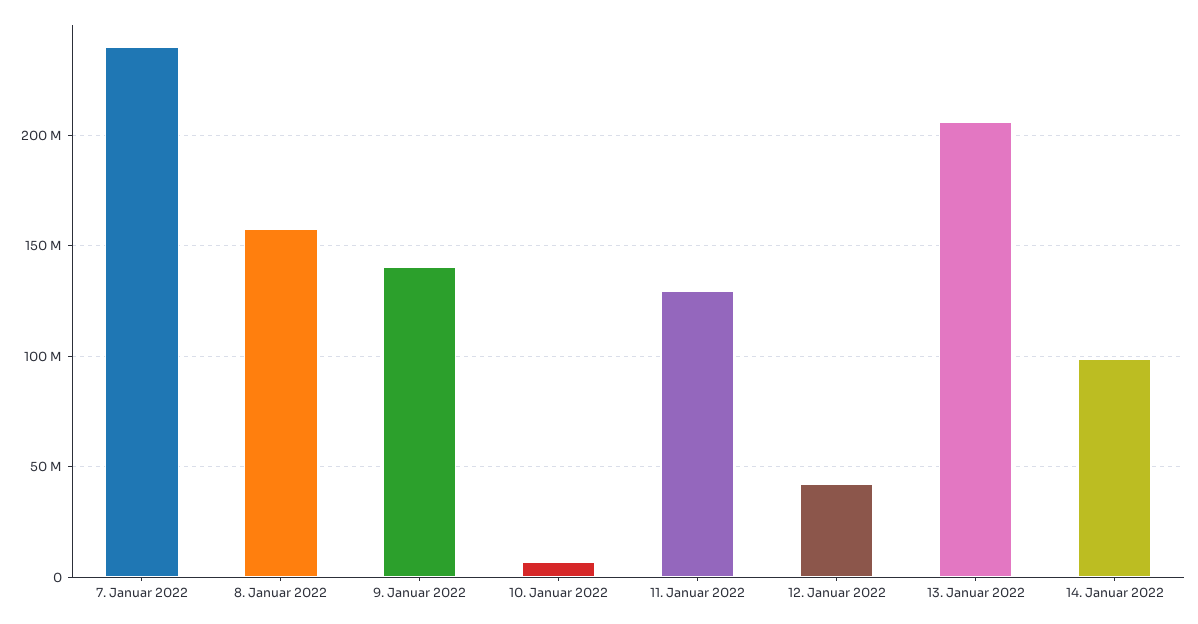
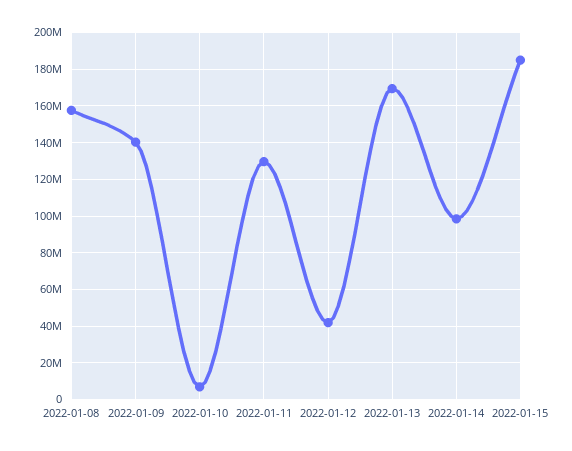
7. Januar 2022: 240000000 -> none
13. Januar 2022: 205000000 -> 170000000
2022-01-15: none -> 185000000

